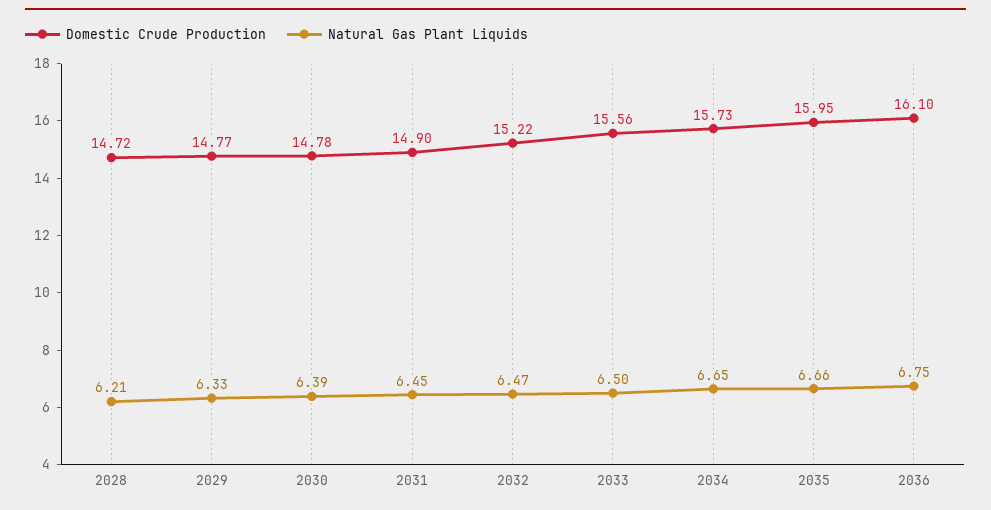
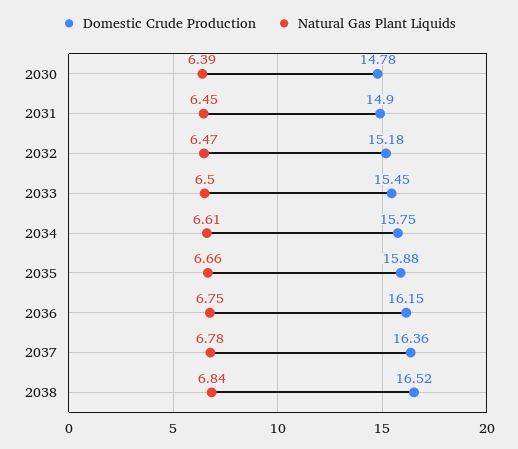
Domestic Crude Production, 2028: 14.72 -> none
Natural Gas Plant Liquids, 2028: 6.21 -> none
Domestic Crude Production, 2029: 14.77 -> none
Natural Gas Plant Liquids, 2029: 6.33 -> none
Domestic Crude Production, 2032: 15.22 -> 15.18
Domestic Crude Production, 2033: 15.56 -> 15.45
Domestic Crude Production, 2034: 15.73 -> 15.75
Natural Gas Plant Liquids, 2034: 6.65 -> 6.61
Domestic Crude Production, 2035: 15.95 -> 15.88
Domestic Crude Production, 2036: 16.1 -> 16.15
Domestic Crude Production, 2037: none -> 16.36
Natural Gas Plant Liquids, 2037: none -> 6.78
Domestic Crude Production, 2038: none -> 16.52
Natural Gas Plant Liquids, 2038: none -> 6.84

